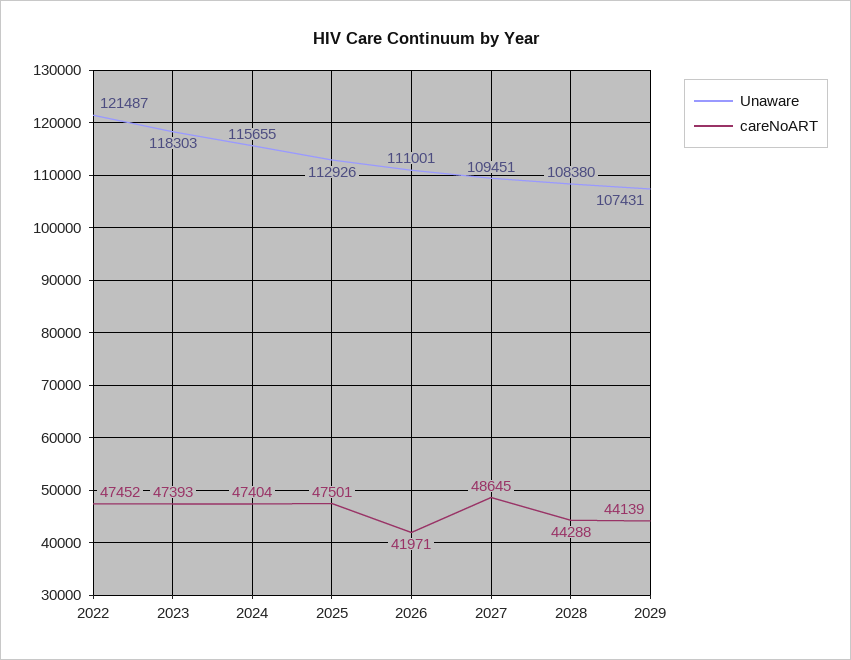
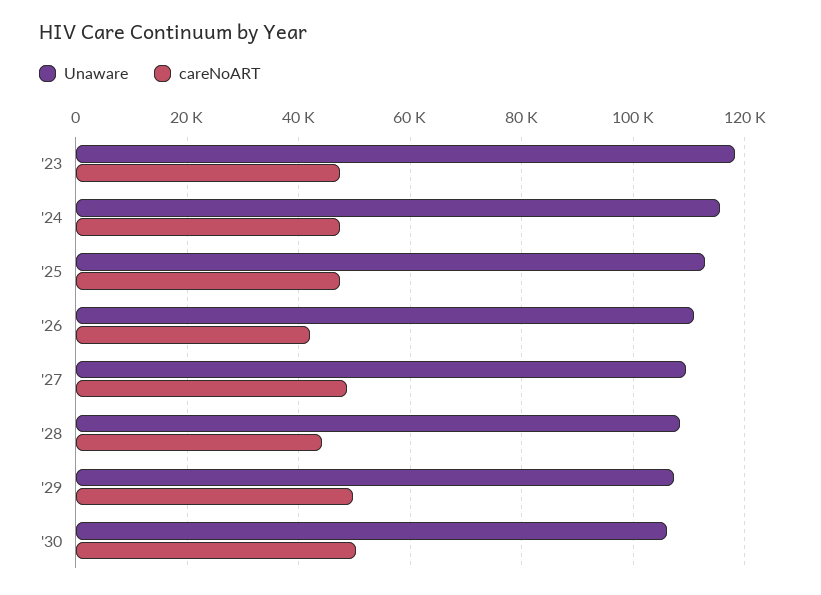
Unaware, 2022: 121487 -> none
careNoART, 2022: 47452 -> none
careNoART, 2029: 44139 -> 50000
Unaware, '30: none -> 106000
careNoART, '30: none -> 50000

